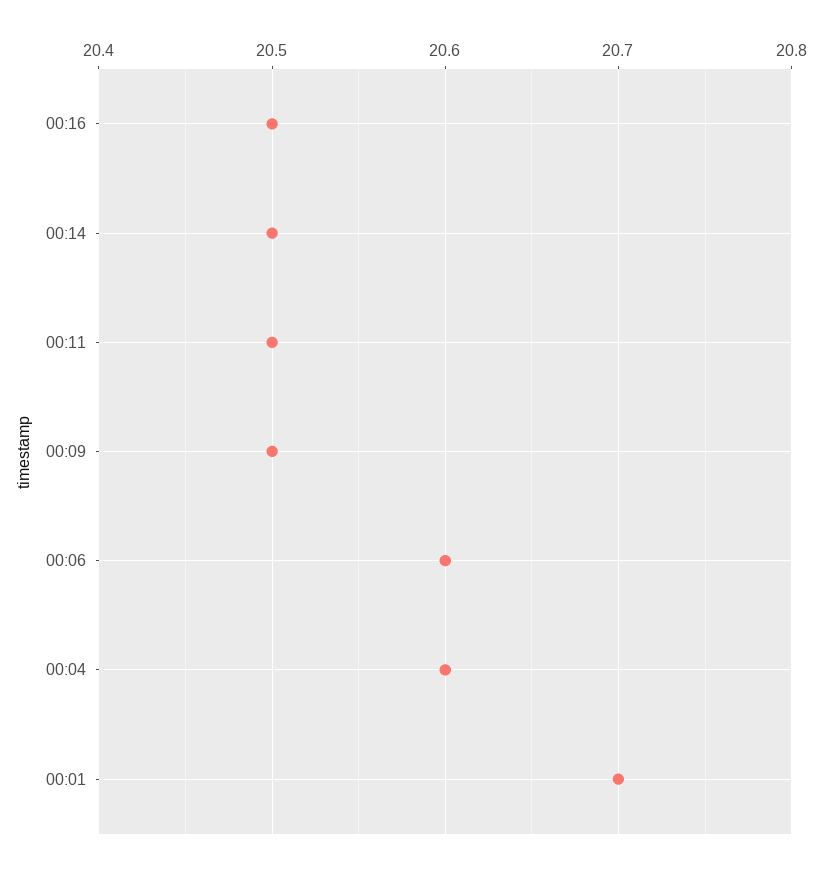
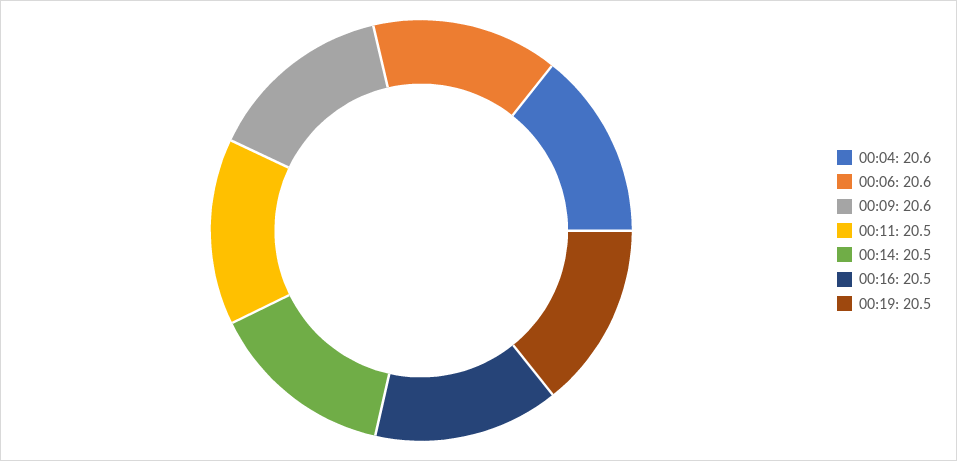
00:09: 20.5 -> 20.6
00:01: 20.7 -> none
00:19: none -> 20.5

